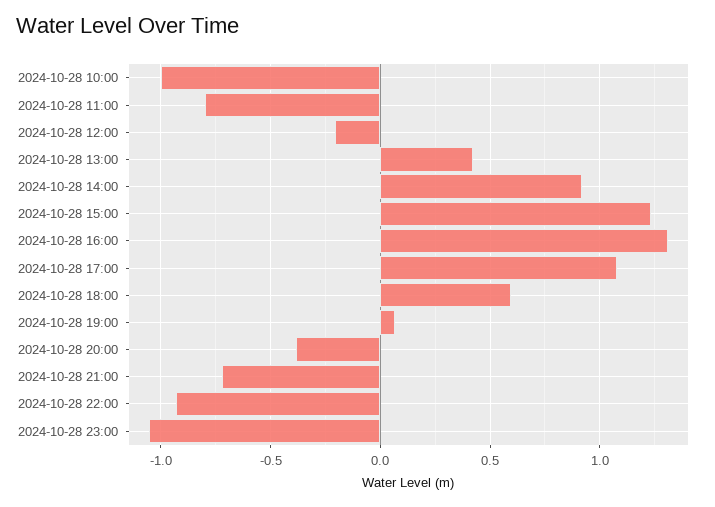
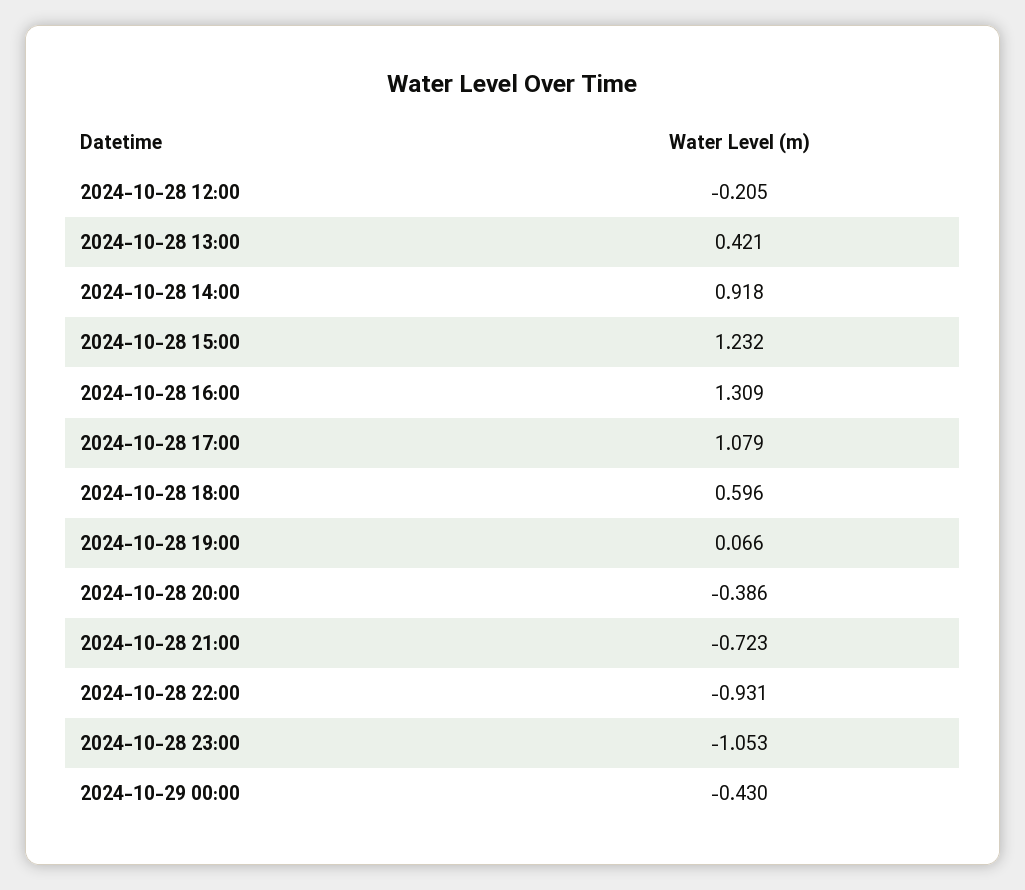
2024-10-28 10:00: -1 -> none
2024-10-28 11:00: -0.8 -> none
2024-10-29 00:00: none -> -0.43

